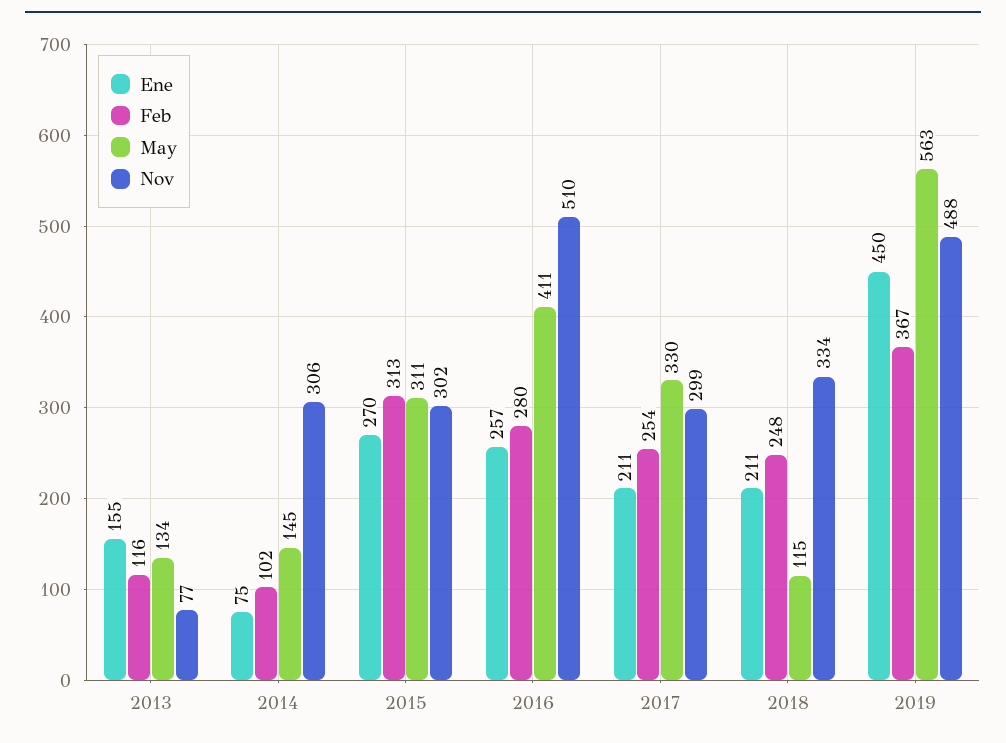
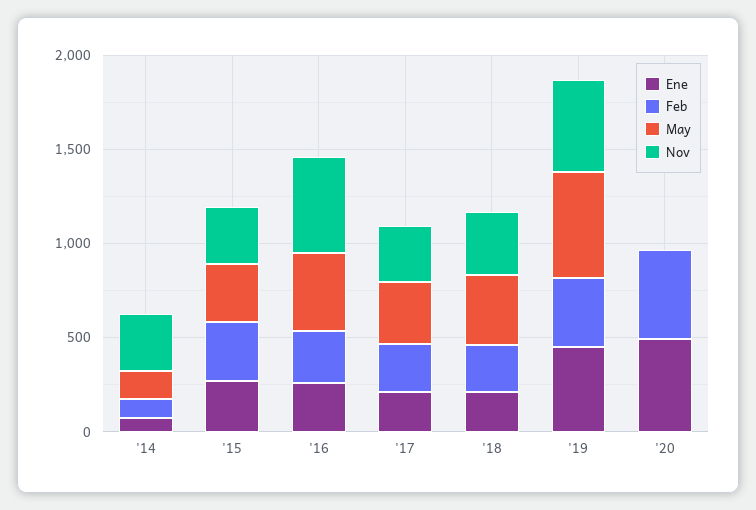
Ene, 2013: 155 -> none
Feb, 2013: 116 -> none
May, 2013: 134 -> none
Nov, 2013: 77 -> none
May, 2018: 115 -> 400
Ene, '20: none -> 500
Feb, '20: none -> 500
May, '20: none -> 0
Nov, '20: none -> 0

